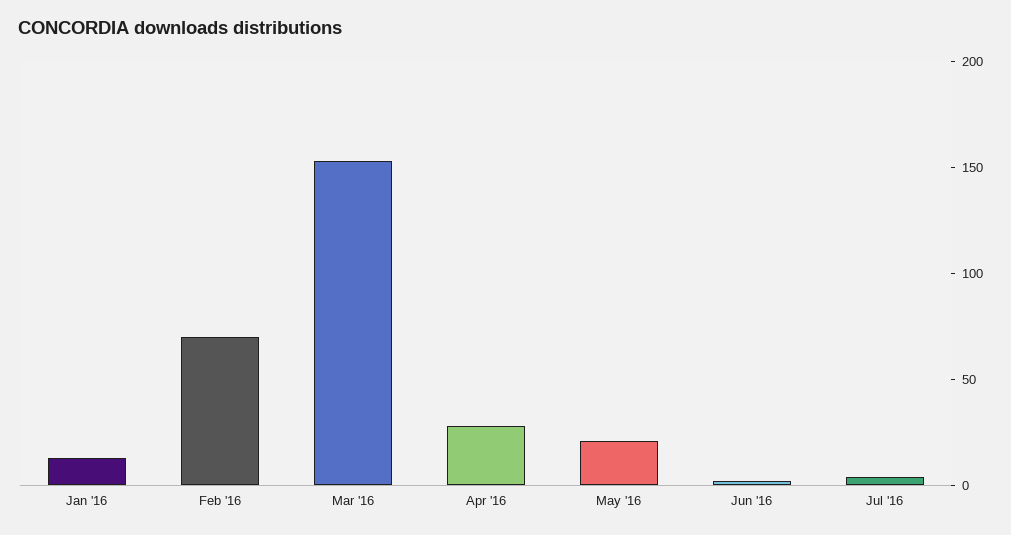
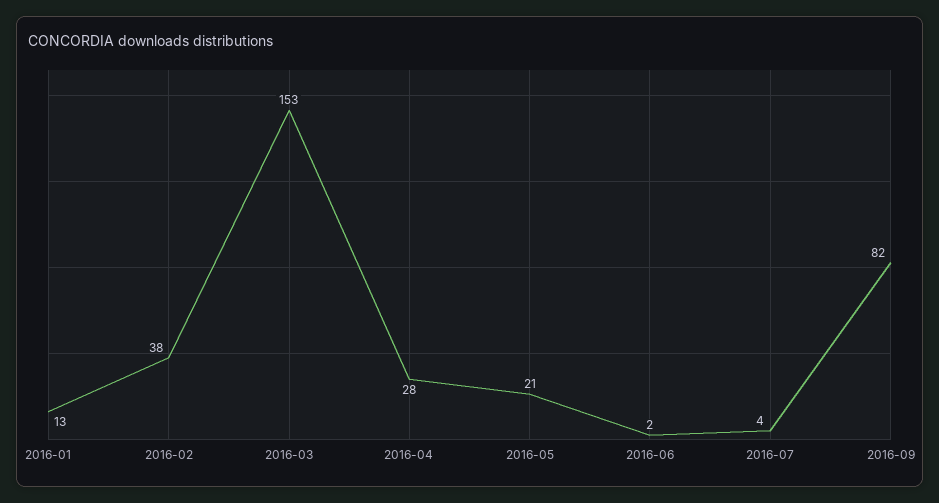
Feb '16: 70 -> 38
2016-09: none -> 82

